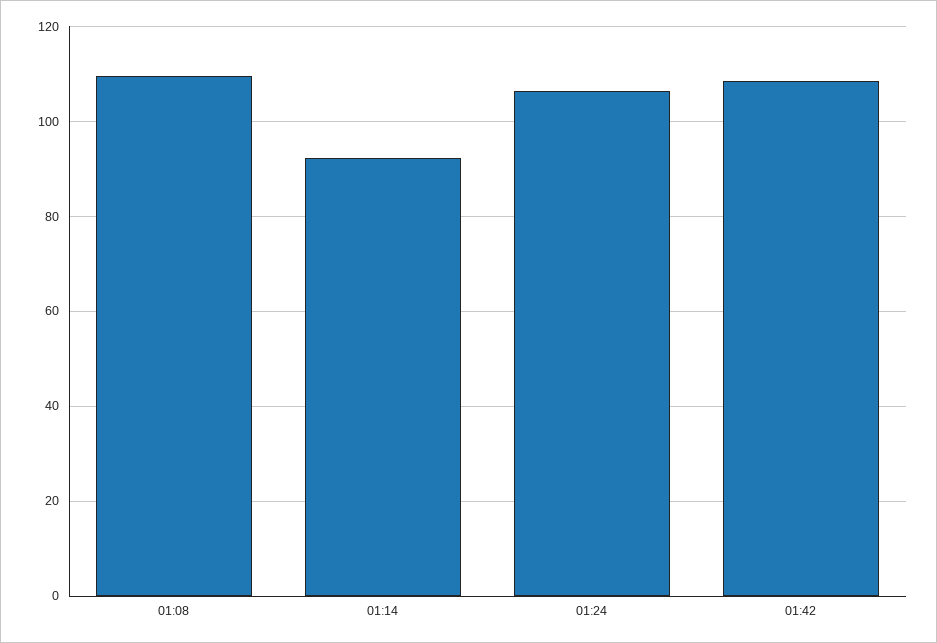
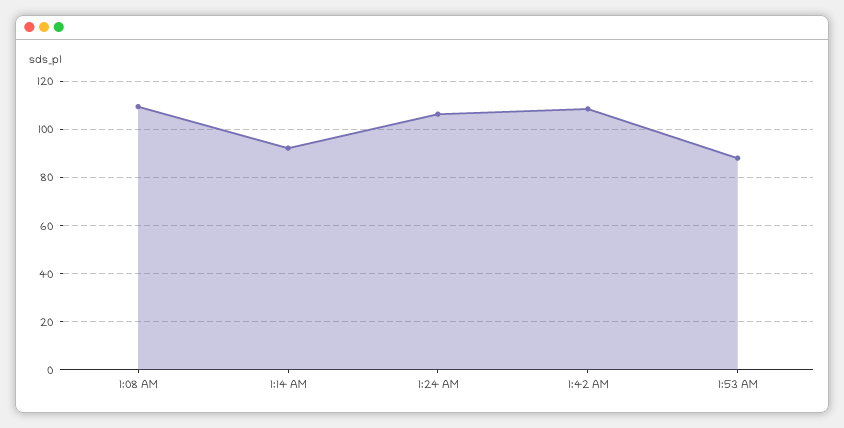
1:53 AM: none -> 87.5

